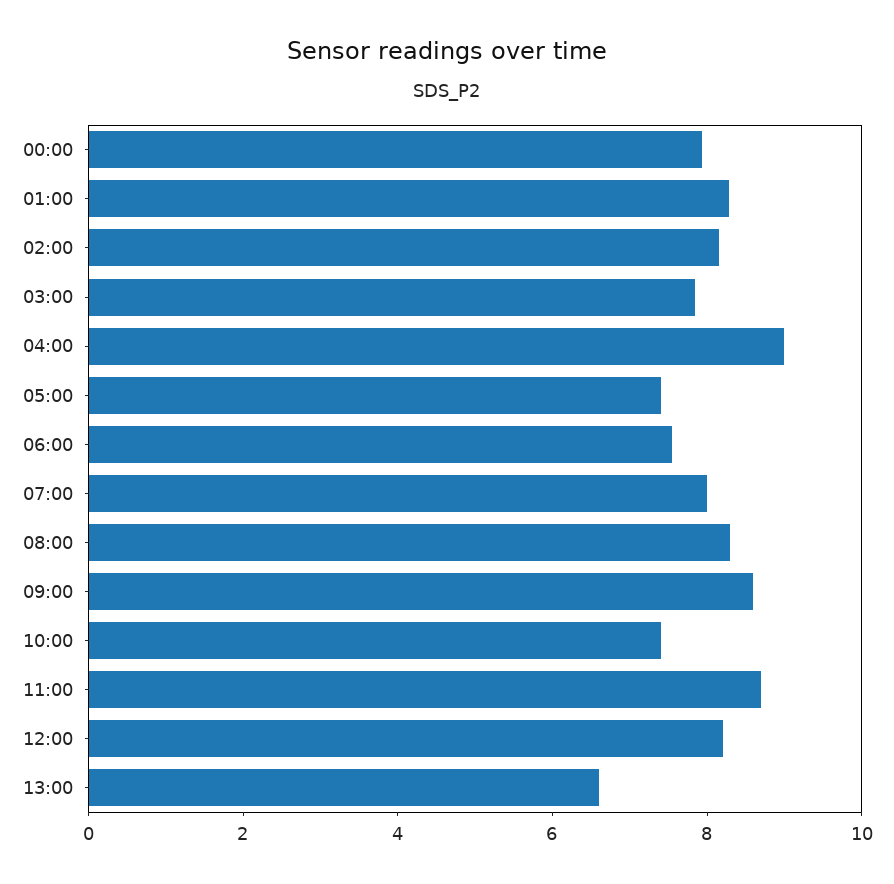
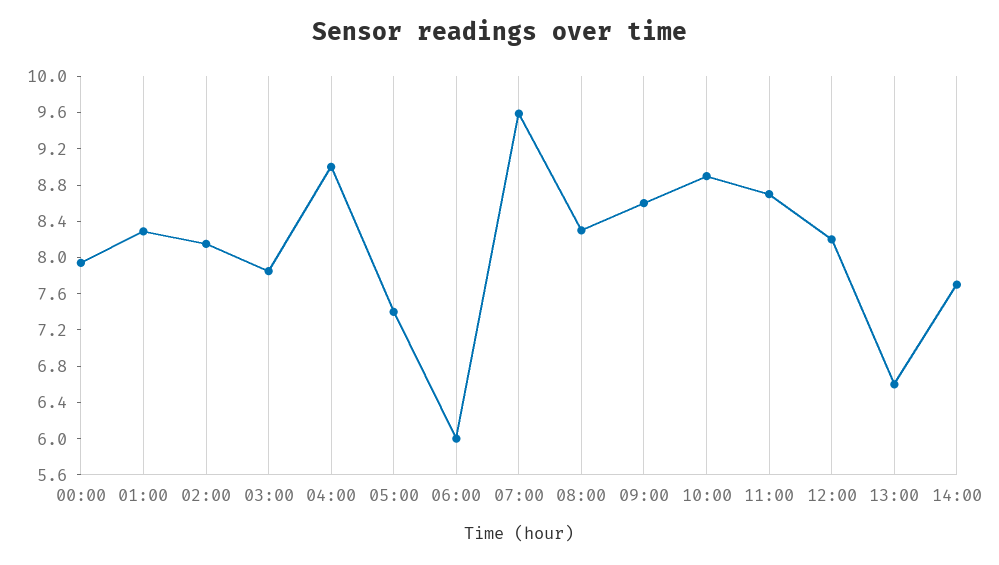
06:00: 7.5 -> 6
07:00: 8 -> 9.6
10:00: 7.5 -> 8.9
14:00: none -> 7.7

